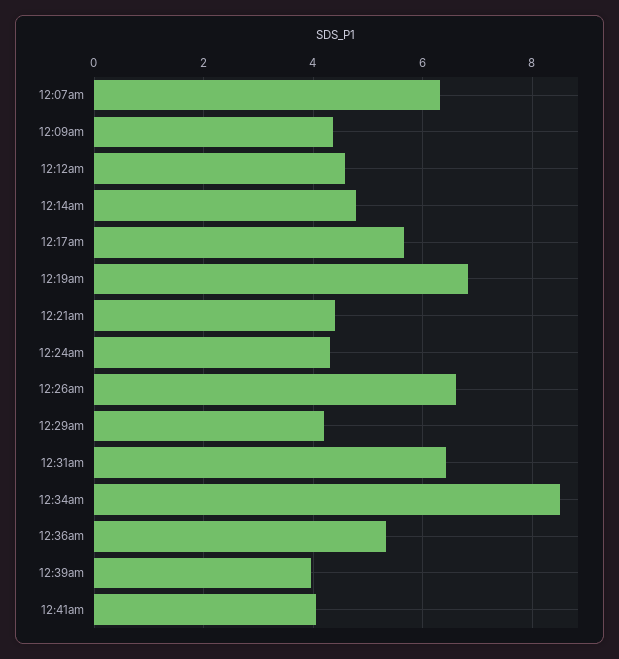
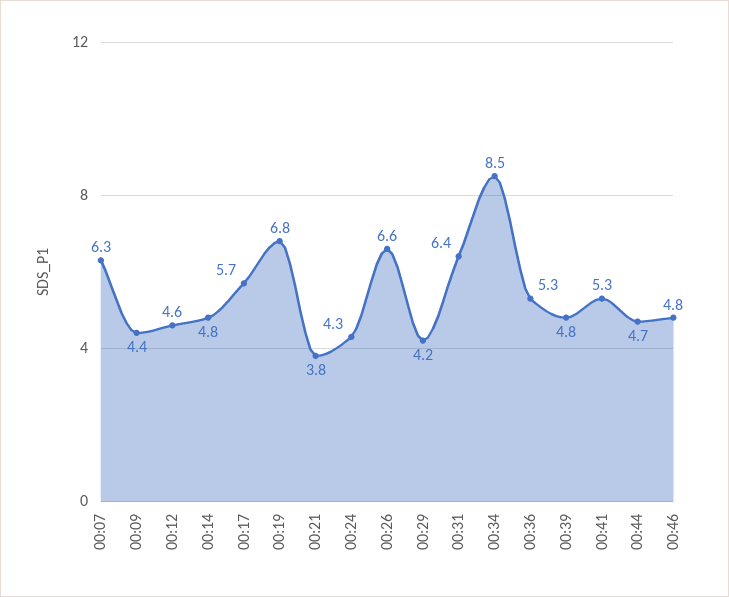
12:21am: 4.4 -> 3.8
12:39am: 4 -> 4.8
12:41am: 4 -> 5.3
00:44: none -> 4.7
00:46: none -> 4.8

